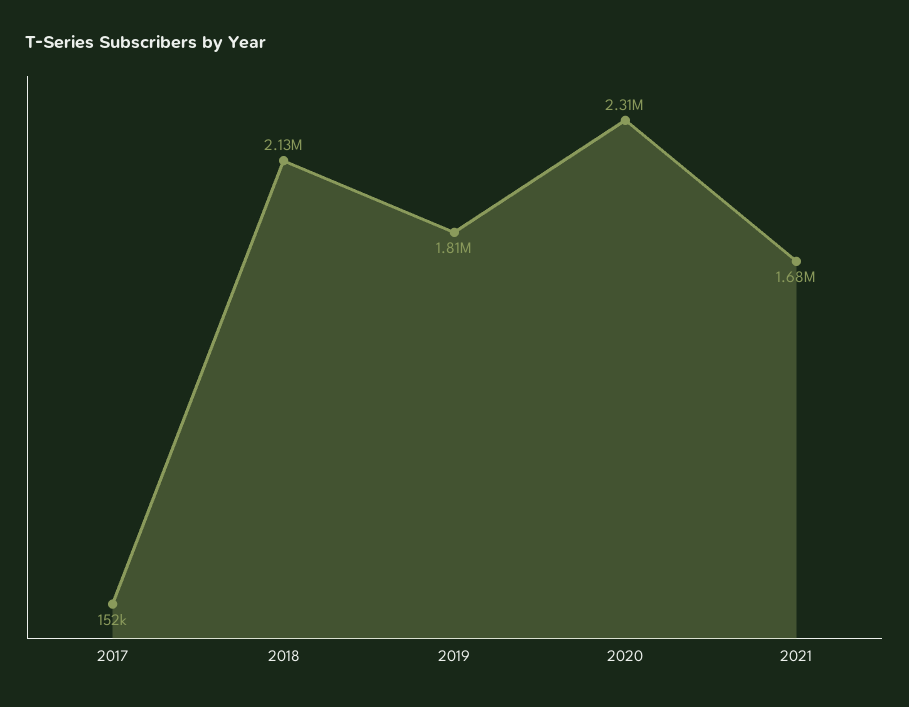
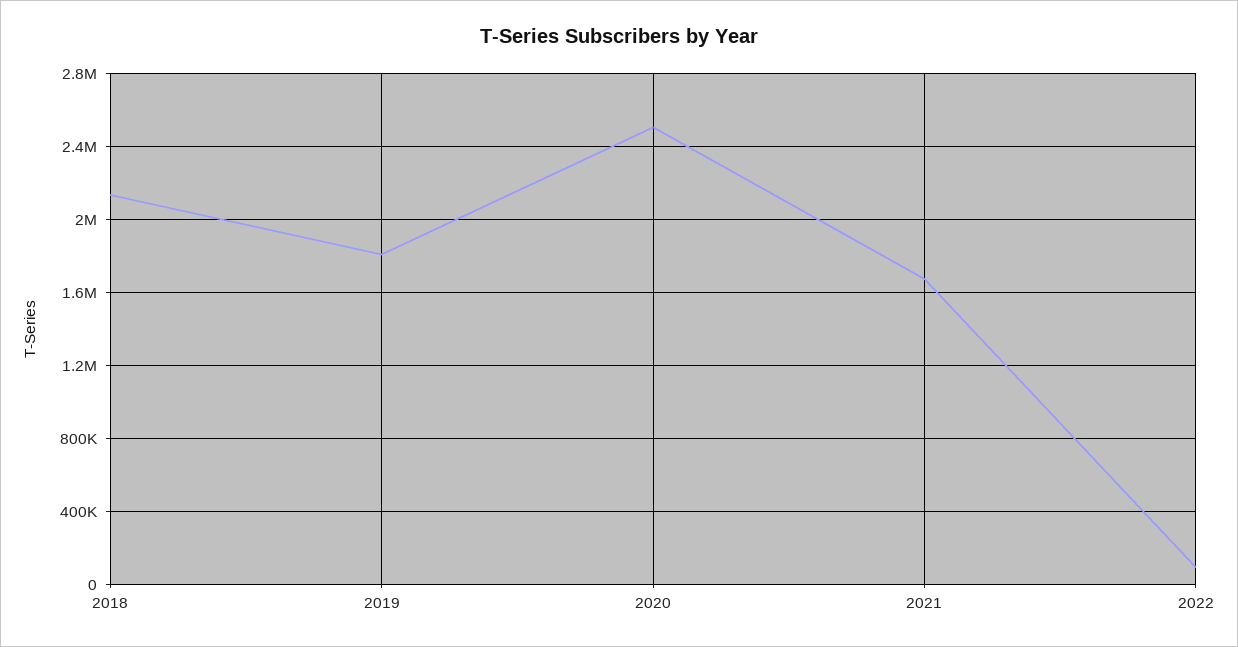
2017: 152000 -> none
2020: 2310000 -> 2500000
2022: none -> 100000

